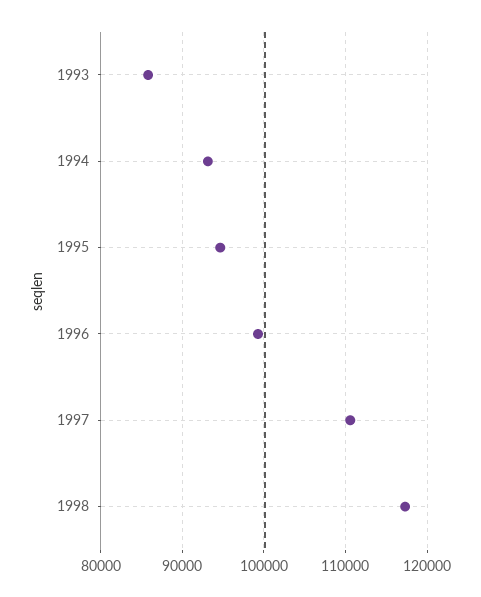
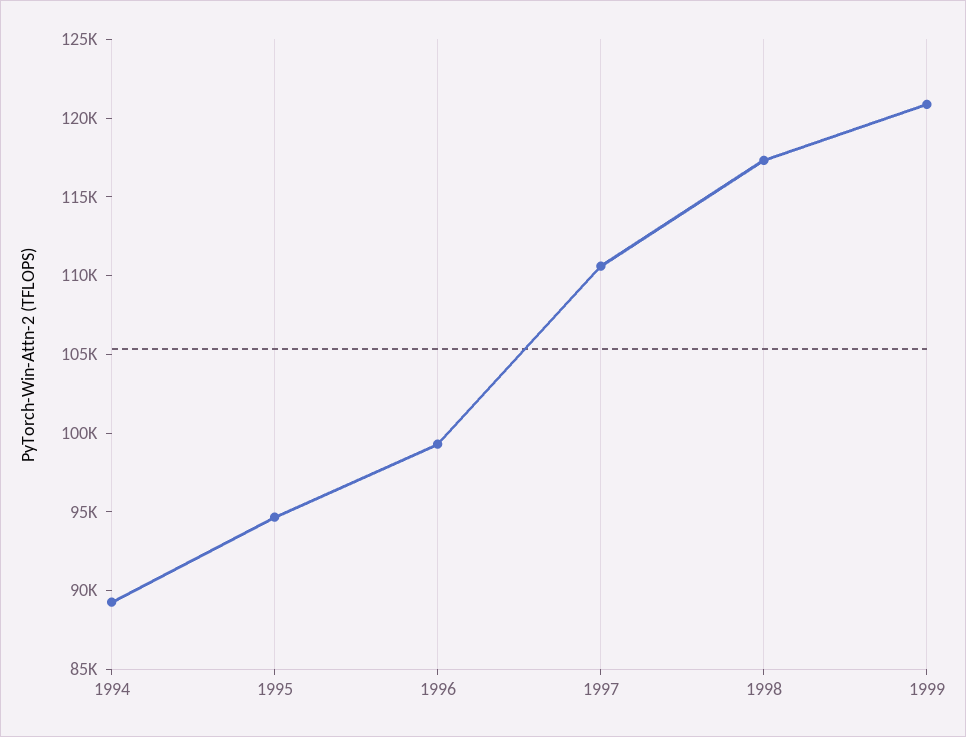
1993: 86000 -> none
1994: 93000 -> 89000
1999: none -> 121000

